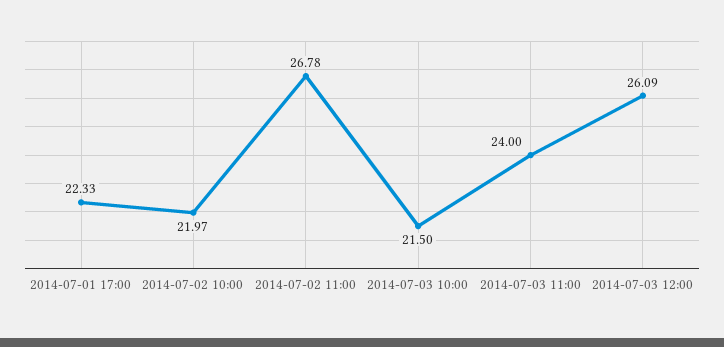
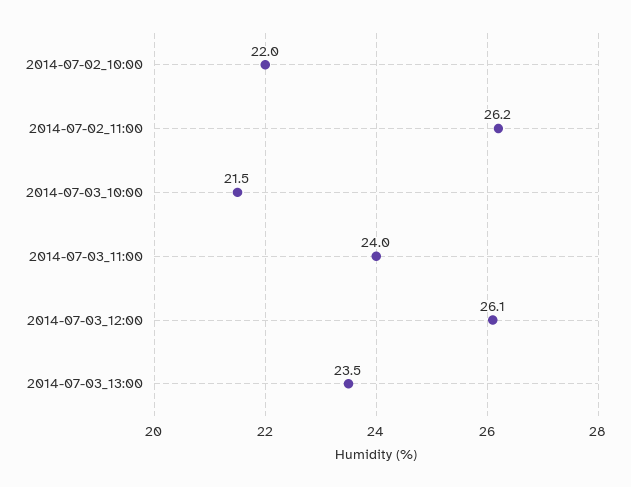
2014-07-01 17:00: 22.33 -> none
2014-07-02 11:00: 26.78 -> 26.2
2014-07-03_13:00: none -> 23.5

